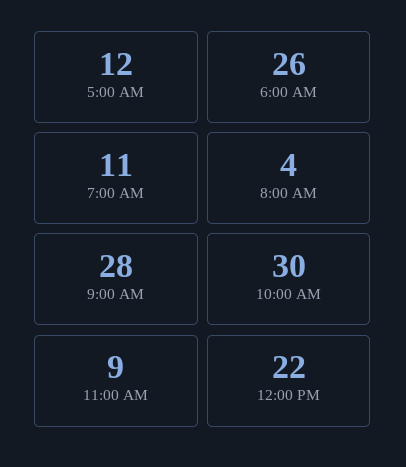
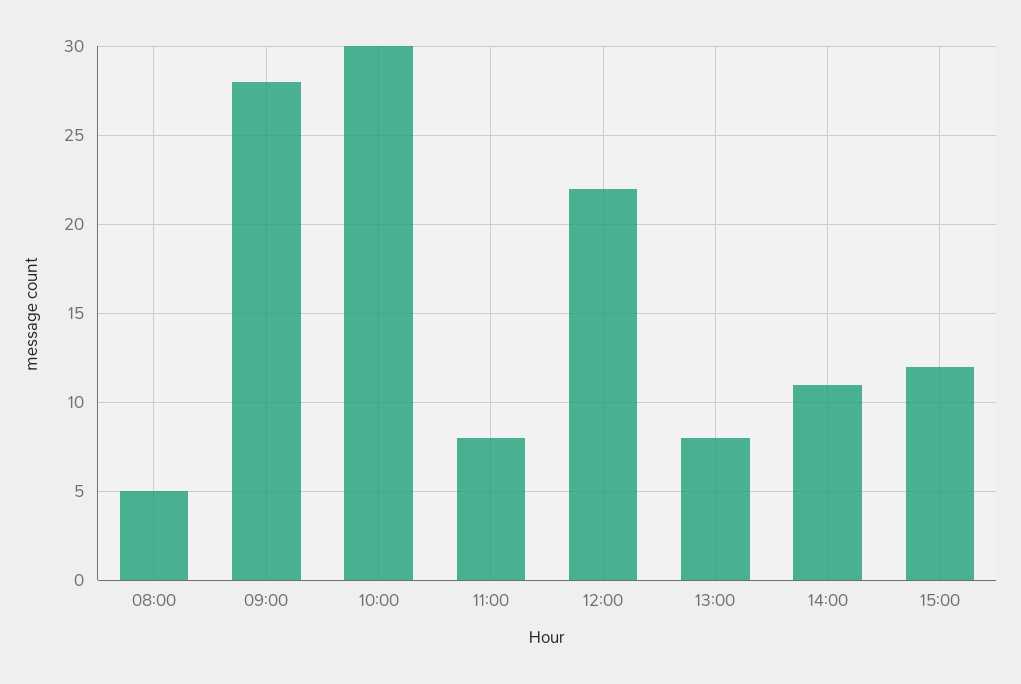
5:00 AM: 12 -> none
6:00 AM: 26 -> none
7:00 AM: 11 -> none
8:00 AM: 4 -> 5
11:00 AM: 9 -> 8
13:00: none -> 8
14:00: none -> 11
15:00: none -> 12

